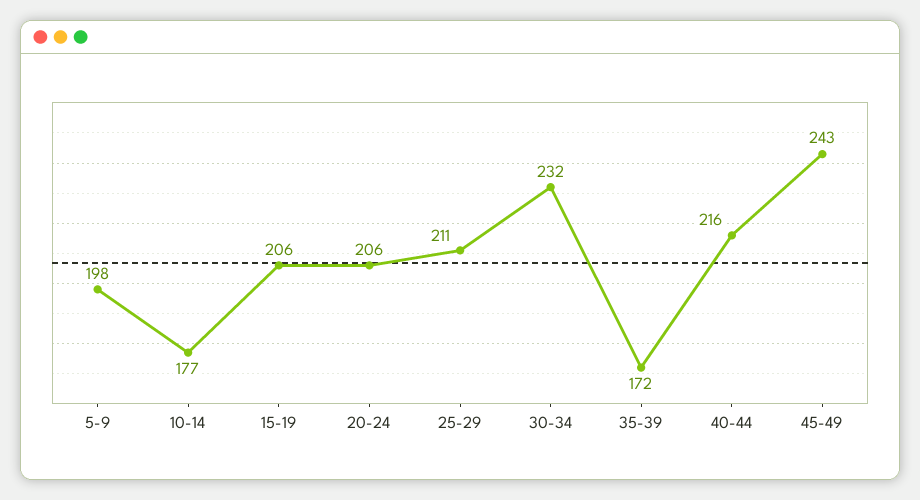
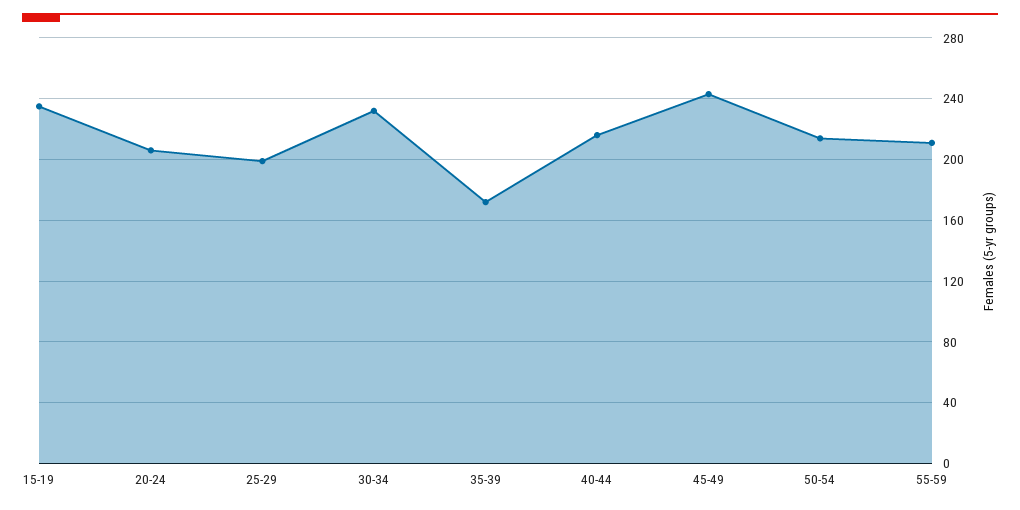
5-9: 198 -> none
10-14: 177 -> none
15-19: 206 -> 235
25-29: 211 -> 200
50-54: none -> 215
55-59: none -> 210

